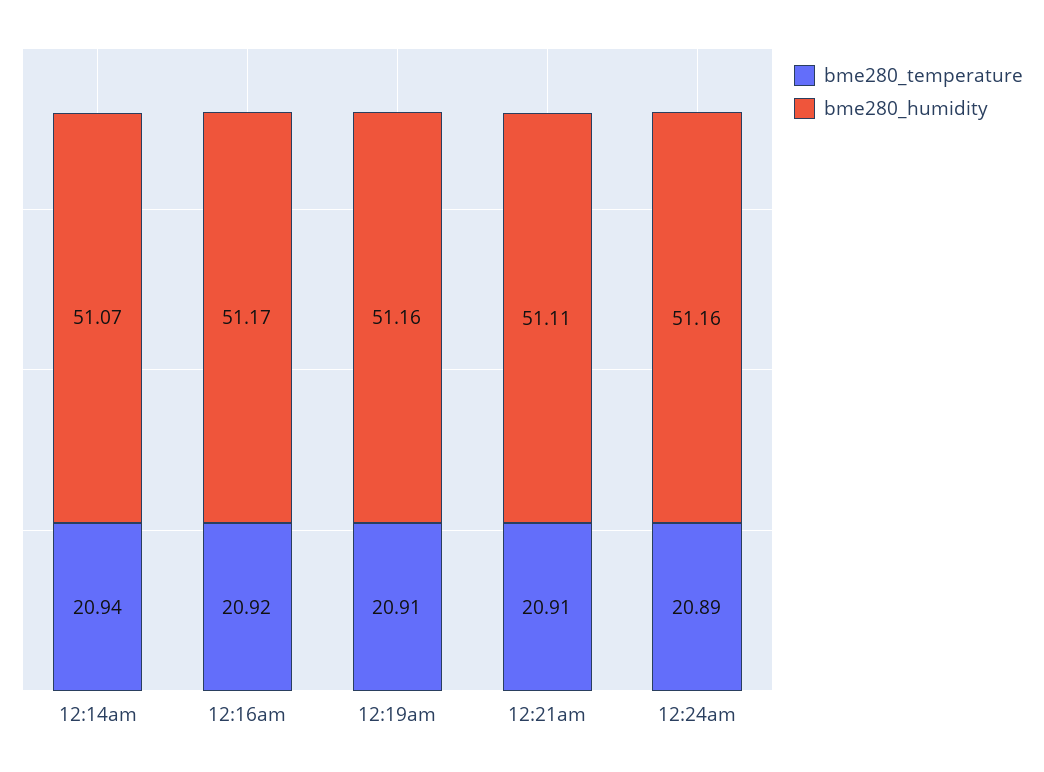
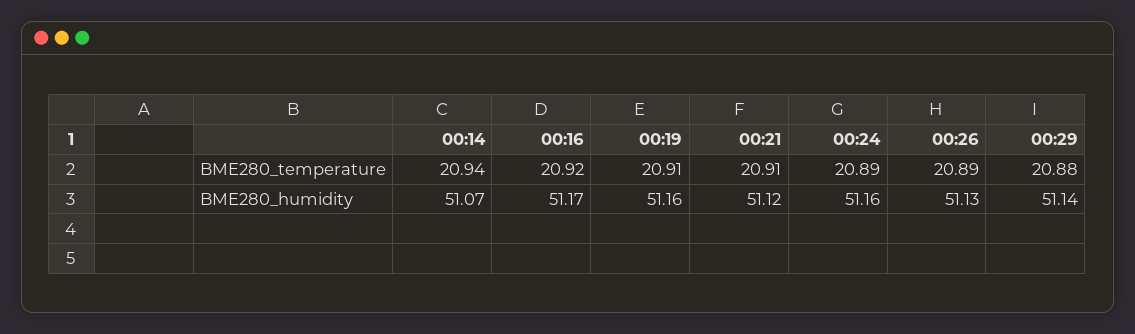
bme280_humidity, 12:21am: 51.11 -> 51.12
bme280_temperature, 00:26: none -> 20.89
bme280_temperature, 00:29: none -> 20.88
bme280_humidity, 00:26: none -> 51.13
bme280_humidity, 00:29: none -> 51.14

